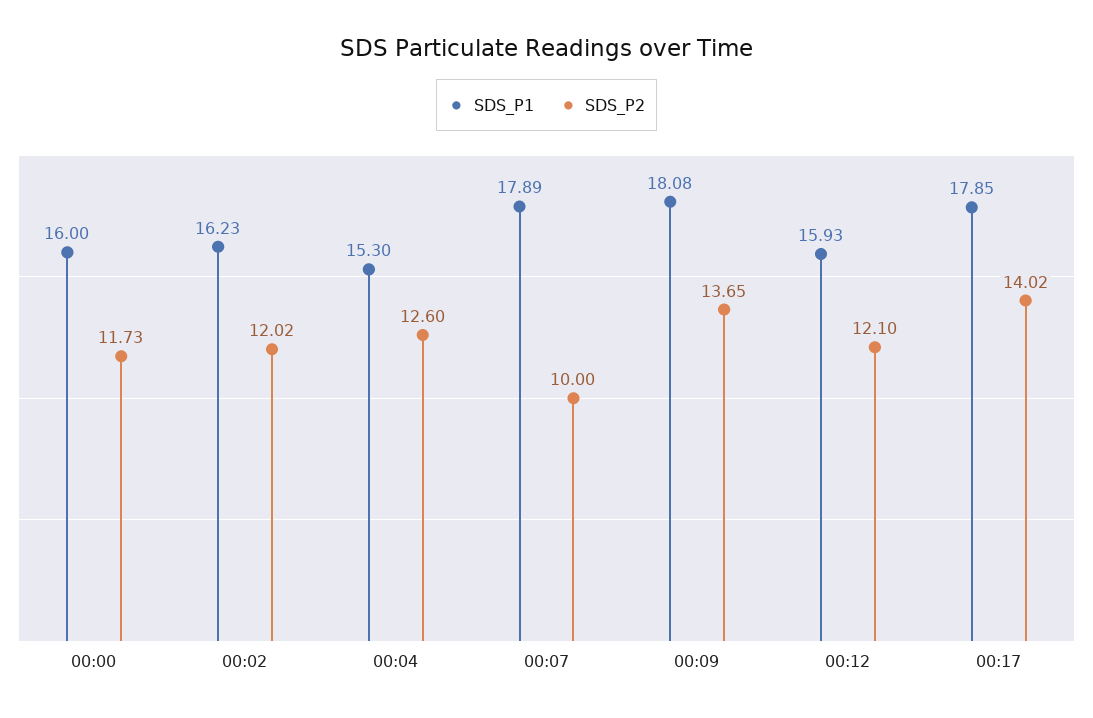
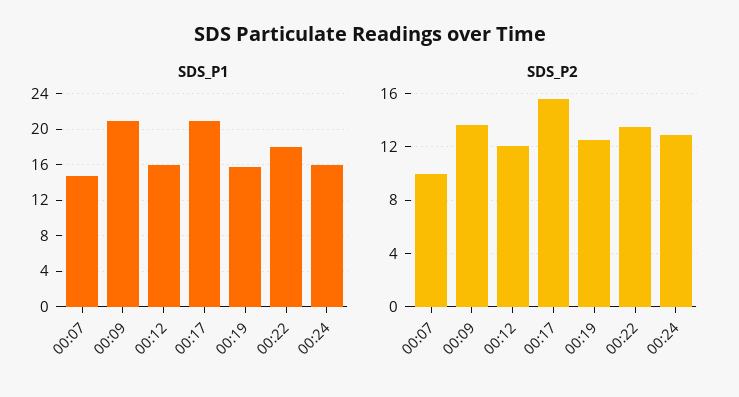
SDS_P1, 00:00: 16 -> none
SDS_P2, 00:00: 11.73 -> none
SDS_P1, 00:02: 16.23 -> none
SDS_P2, 00:02: 12.02 -> none
SDS_P1, 00:04: 15.3 -> none
SDS_P2, 00:04: 12.6 -> none
SDS_P1, 00:07: 17.89 -> 15
SDS_P1, 00:09: 18.08 -> 21
SDS_P1, 00:17: 17.85 -> 21
SDS_P2, 00:17: 14.02 -> 15.5
SDS_P1, 00:19: none -> 16
SDS_P1, 00:22: none -> 18
SDS_P1, 00:24: none -> 16
SDS_P2, 00:19: none -> 12.5
SDS_P2, 00:22: none -> 13.5
SDS_P2, 00:24: none -> 13

